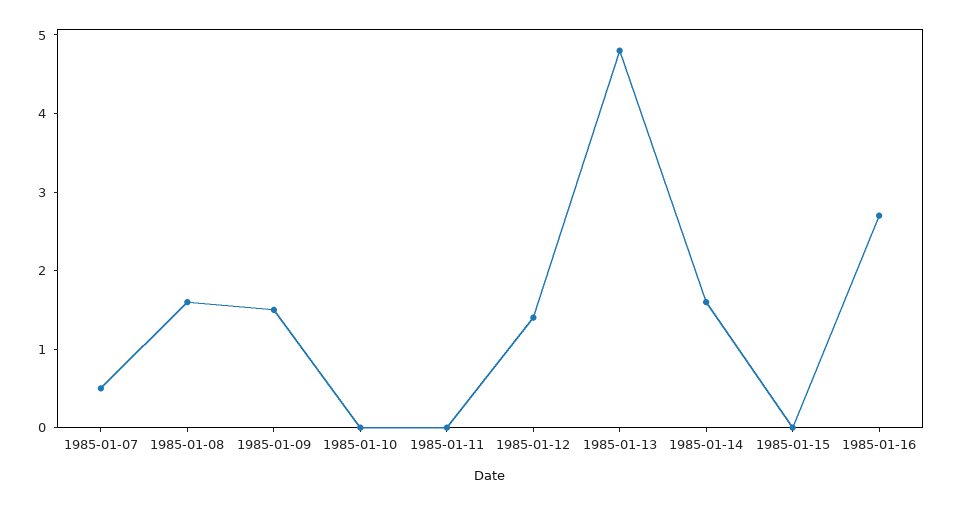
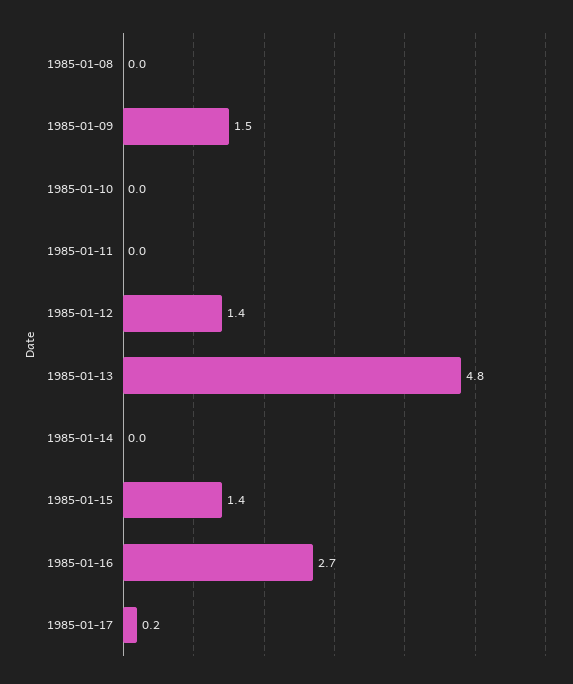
1985-01-07: 0.5 -> none
1985-01-08: 1.5 -> 0
1985-01-14: 1.5 -> 0
1985-01-15: 0 -> 1.4
1985-01-17: none -> 0.2

